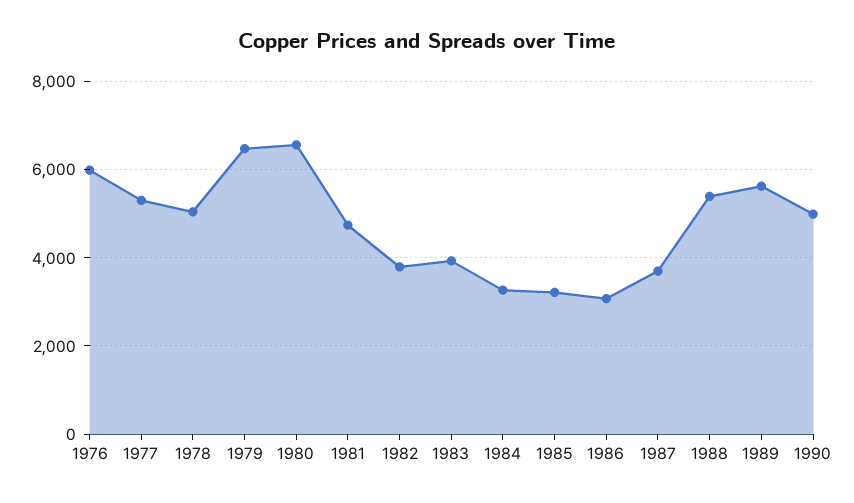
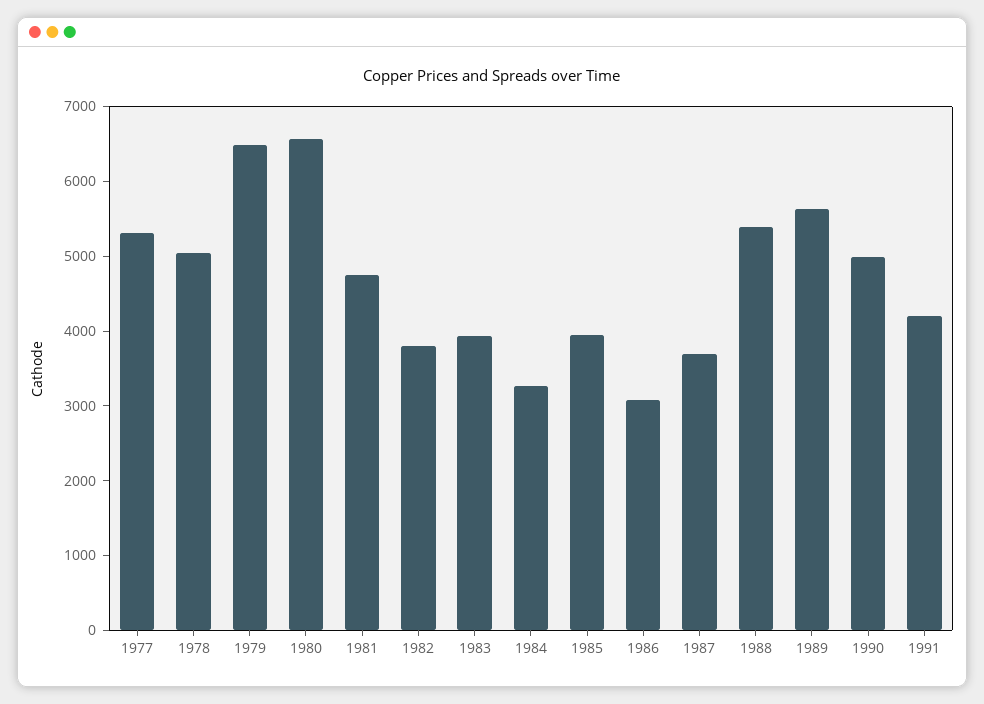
1976: 6000 -> none
1985: 3200 -> 4000
1991: none -> 4200

